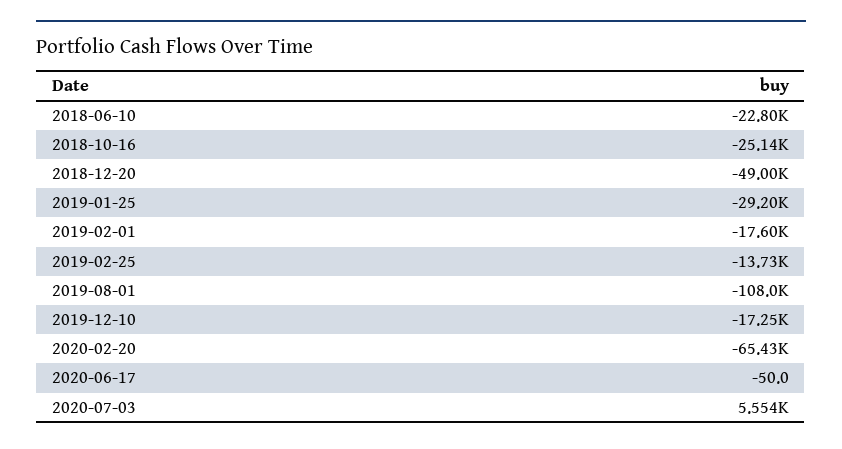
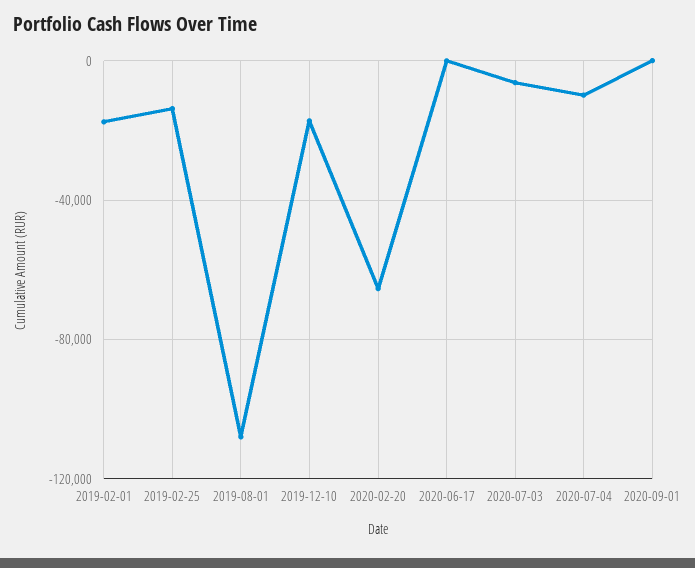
2018-06-10: -22800 -> none
2018-10-16: -25140 -> none
2018-12-20: -49000 -> none
2019-01-25: -29200 -> none
2020-07-03: 5554 -> -5000
2020-07-04: none -> -10000
2020-09-01: none -> 0

